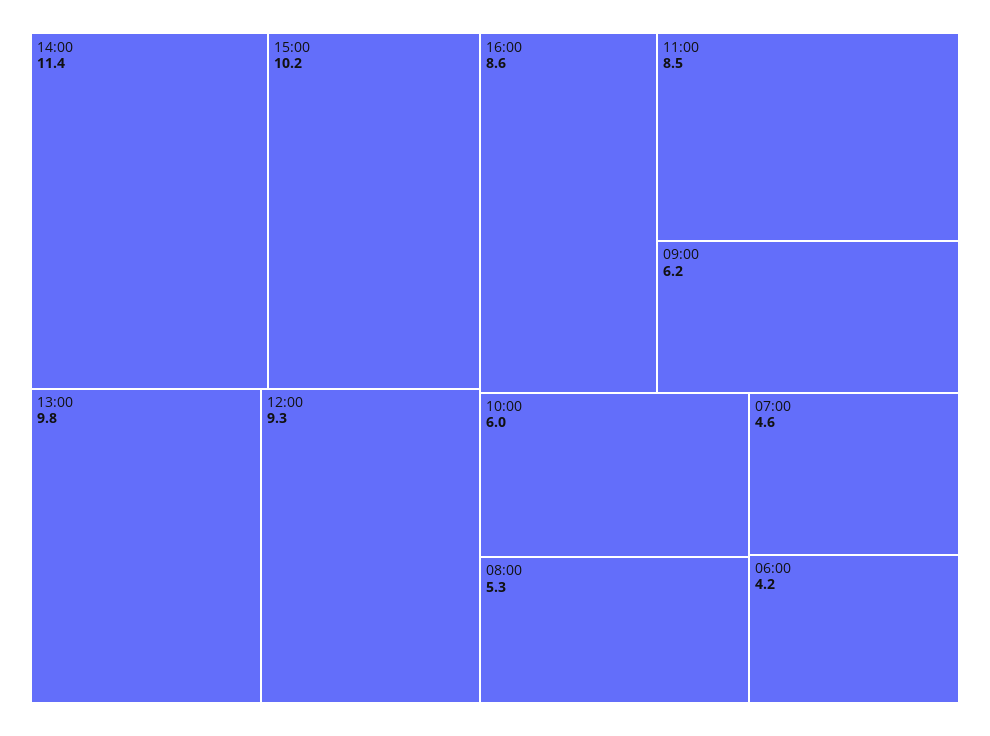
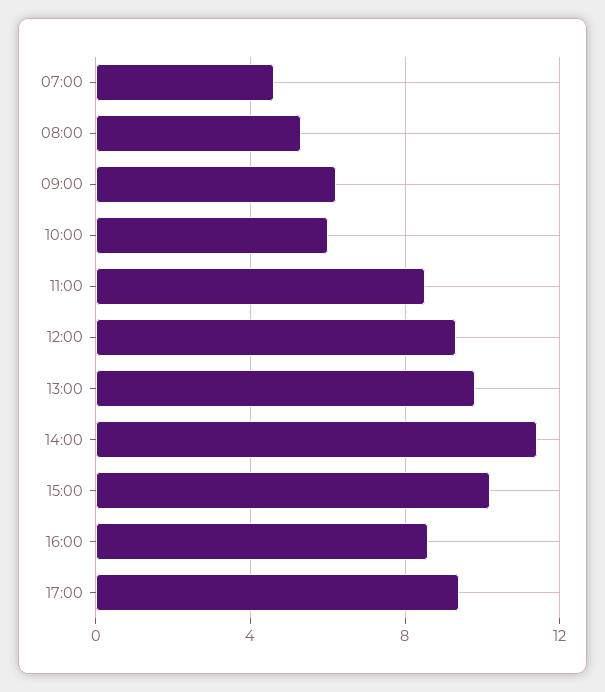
06:00: 4.2 -> none
17:00: none -> 9.5

